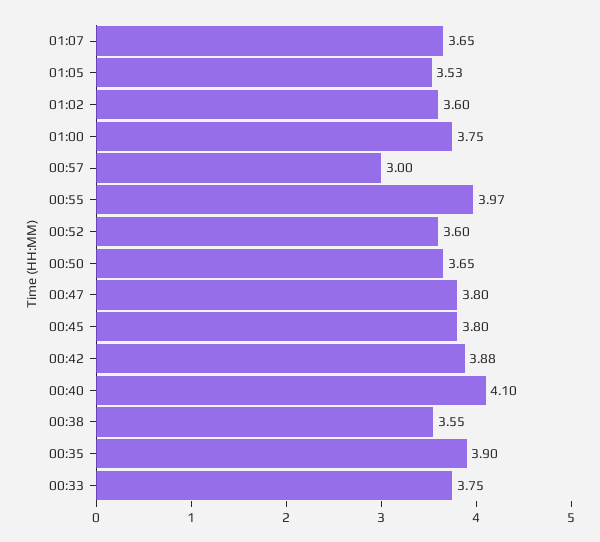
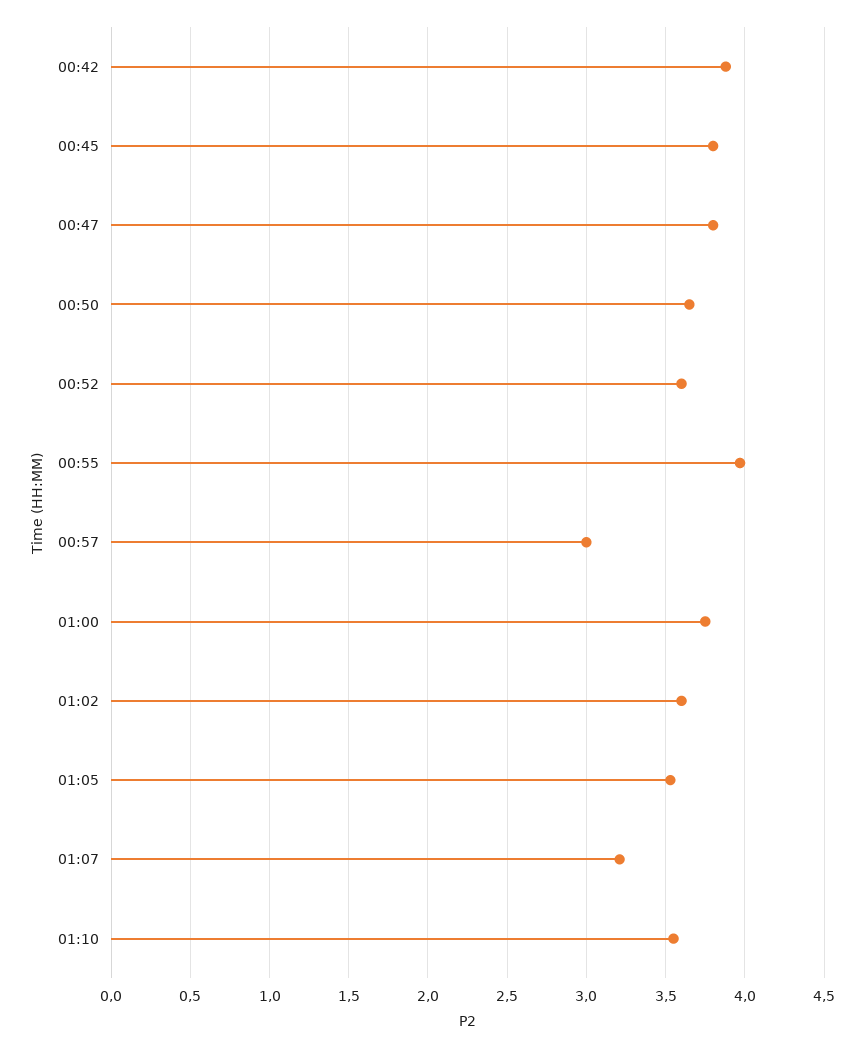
01:07: 3.65 -> 3.2
00:40: 4.1 -> none
00:38: 3.55 -> none
00:35: 3.9 -> none
00:33: 3.75 -> none
01:10: none -> 3.55

